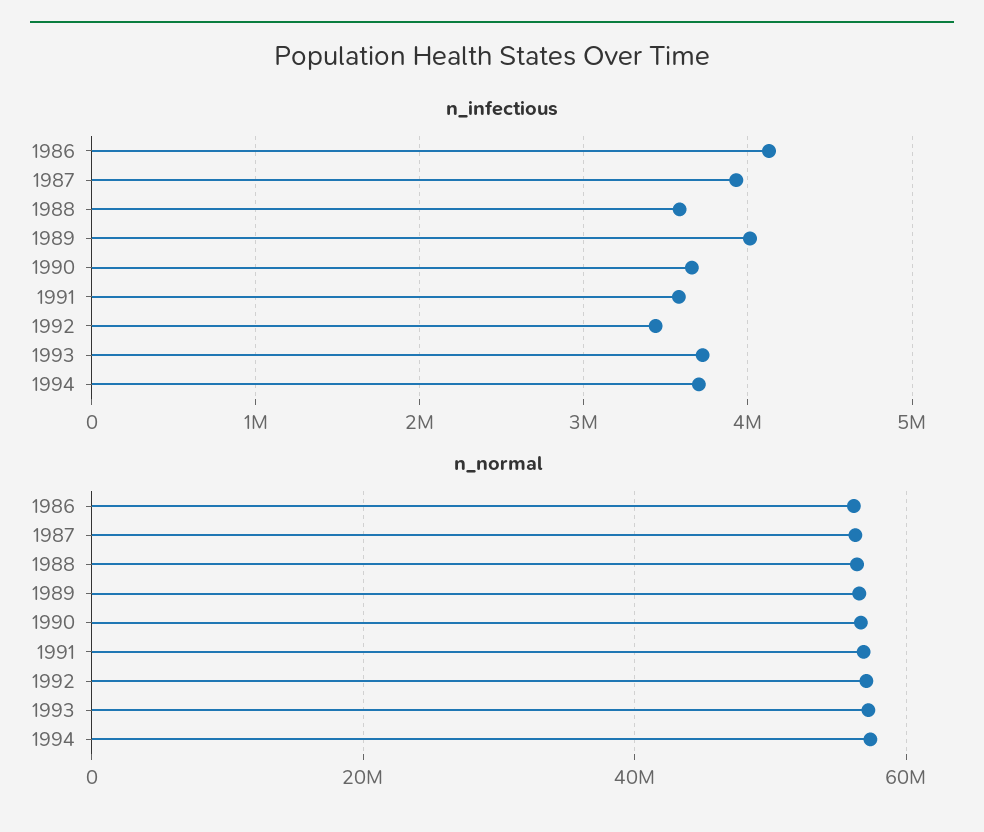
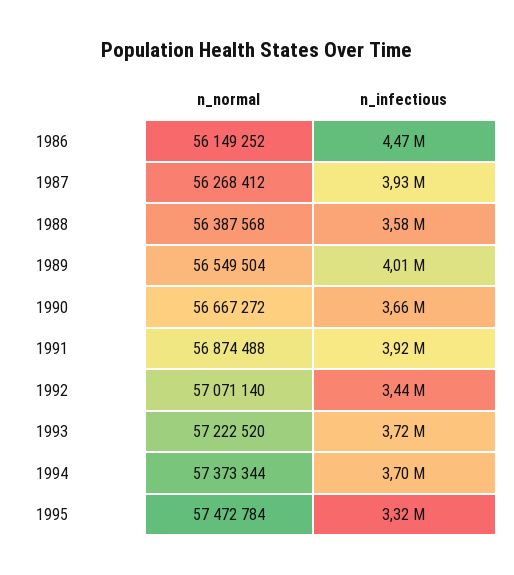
n_infectious, 1986: 4100000 -> 4470000
n_infectious, 1991: 3600000 -> 3920000
n_normal, 1995: none -> 57472784
n_infectious, 1995: none -> 3320000

